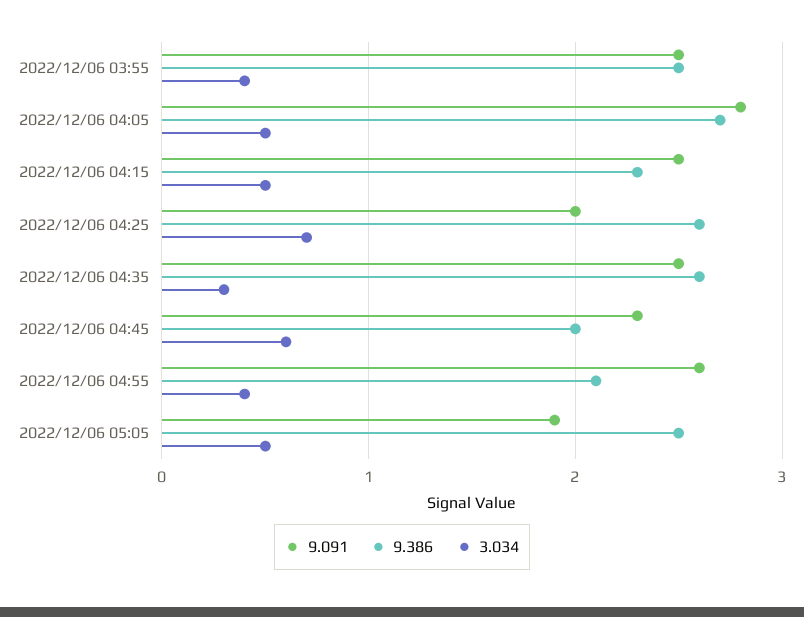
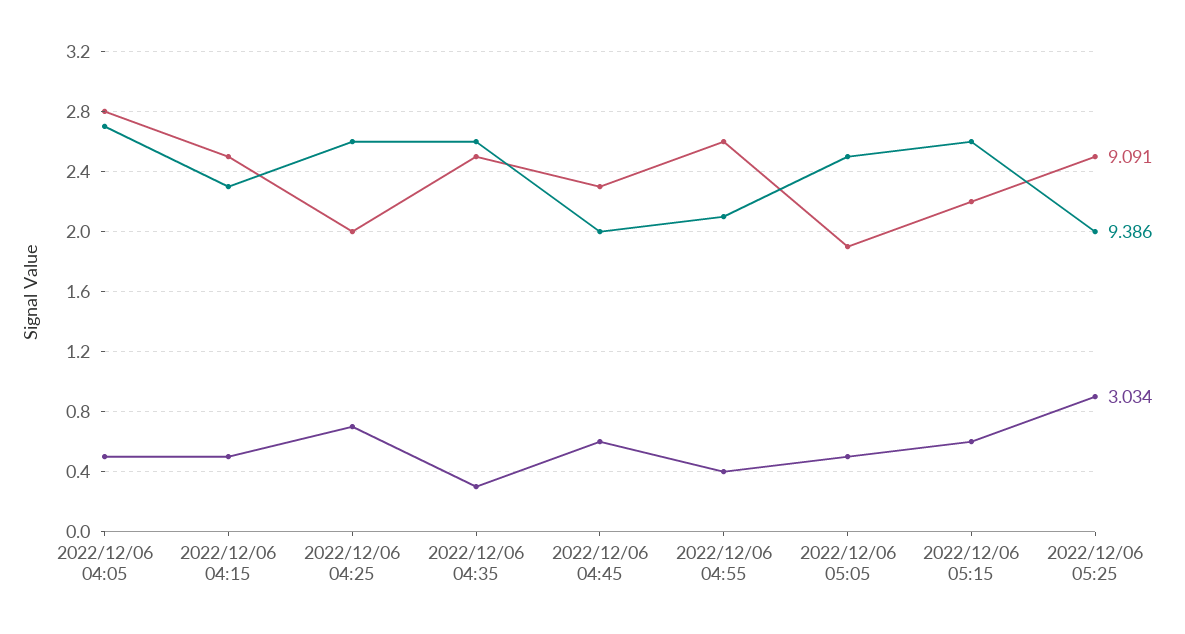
9.091, 2022/12/06 03:55: 2.5 -> none
9.386, 2022/12/06 03:55: 2.5 -> none
3.034, 2022/12/06 03:55: 0.4 -> none
9.091, 2022/12/06 05:15: none -> 2.2
9.386, 2022/12/06 05:15: none -> 2.6
3.034, 2022/12/06 05:15: none -> 0.6
9.091, 2022/12/06 05:25: none -> 2.5
9.386, 2022/12/06 05:25: none -> 2
3.034, 2022/12/06 05:25: none -> 0.9

